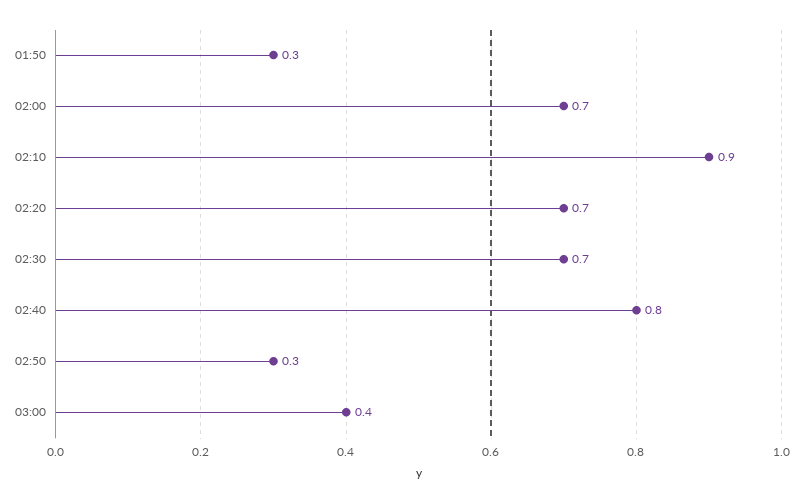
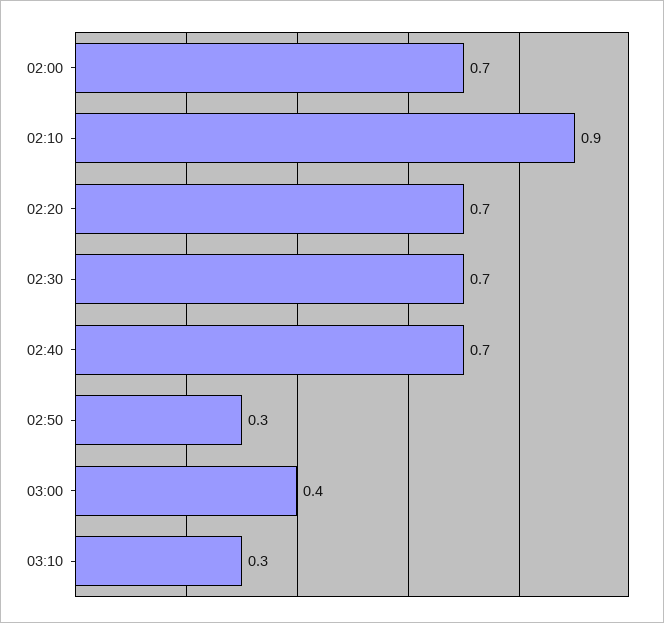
01:50: 0.3 -> none
02:40: 0.8 -> 0.7
03:10: none -> 0.3

